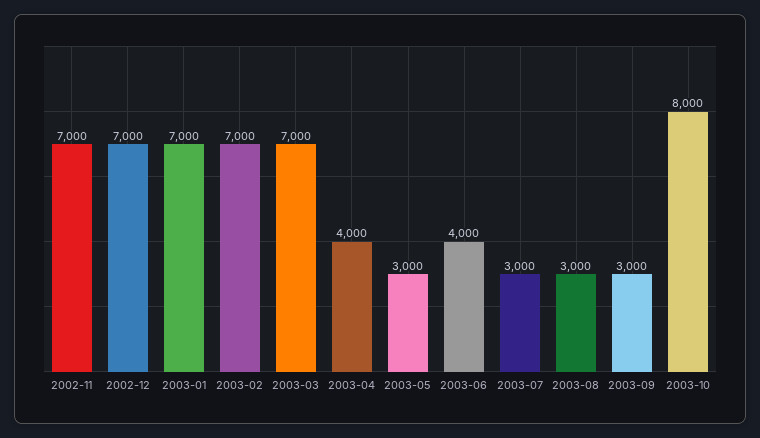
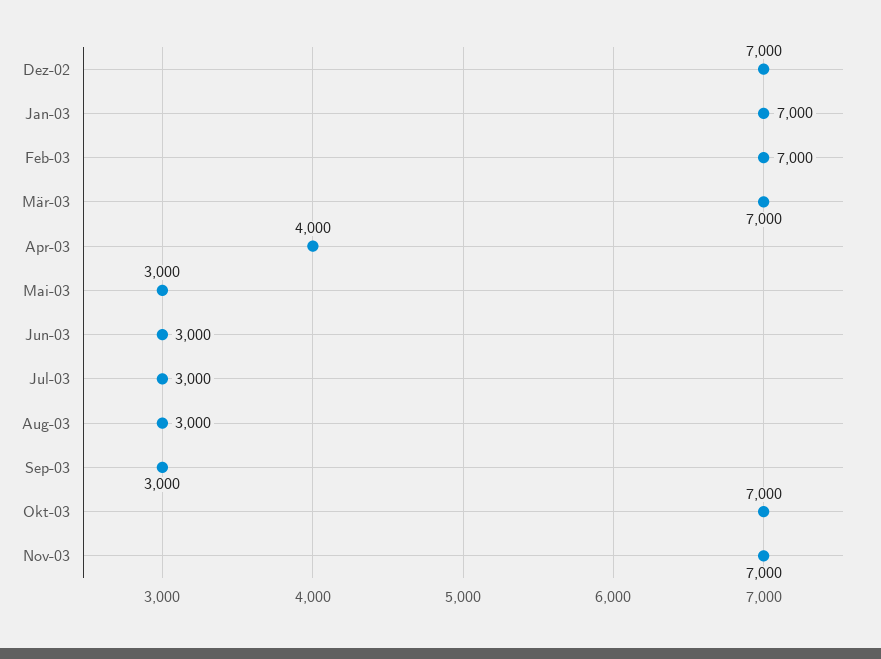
2002-11: 7000 -> none
2003-06: 4000 -> 3000
2003-10: 8000 -> 7000
Nov-03: none -> 7000

